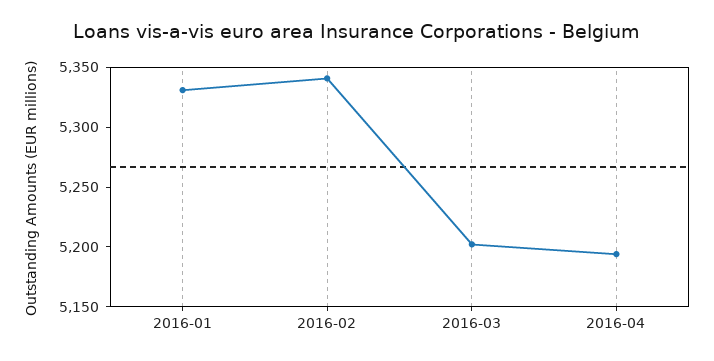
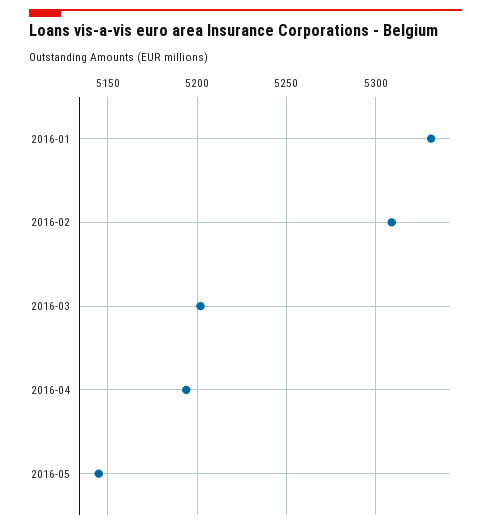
2016-02: 5340 -> 5310
2016-05: none -> 5145

